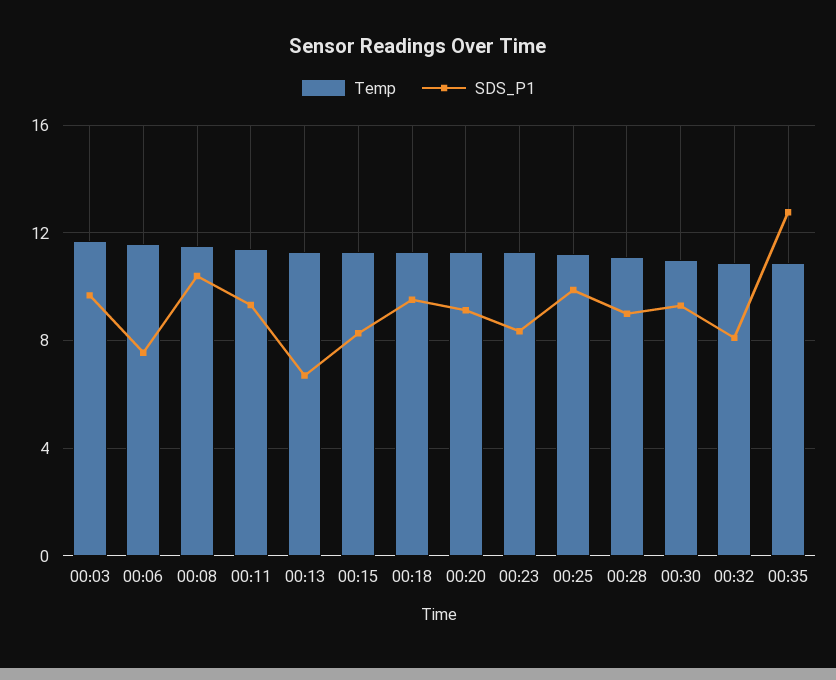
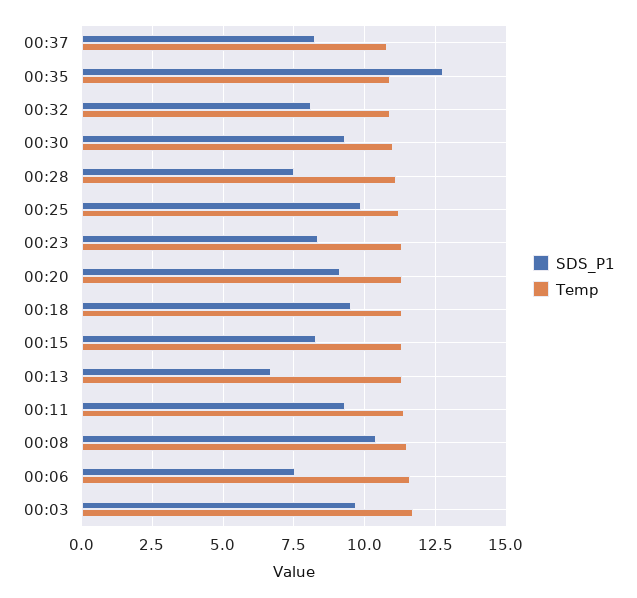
SDS_P1, 00:28: 9 -> 7.5
SDS_P1, 00:37: none -> 8.25
Temp, 00:37: none -> 10.75

